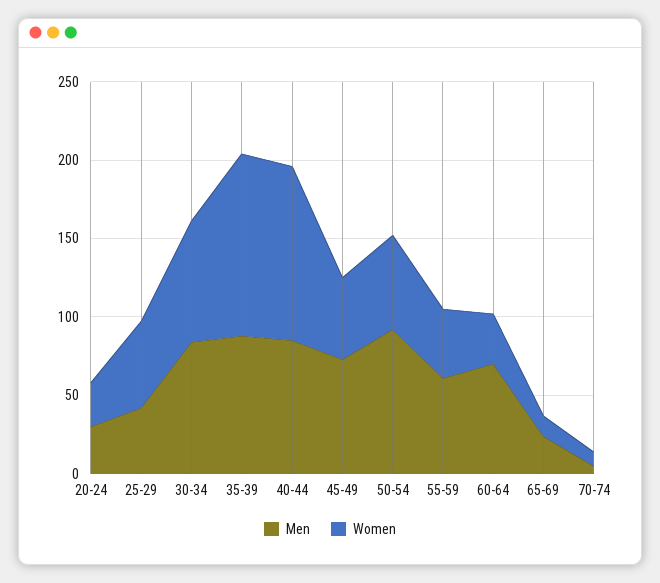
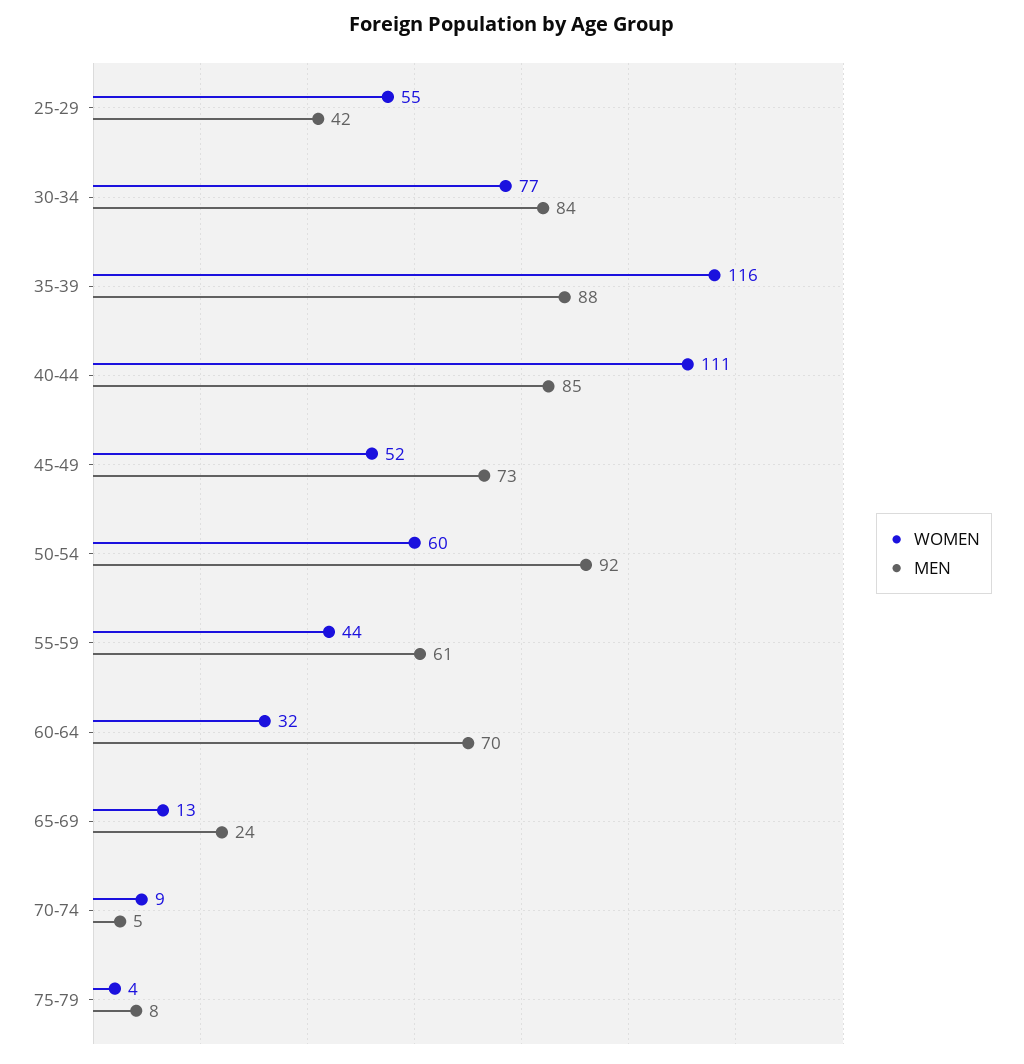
Men, 20-24: 30 -> none
Women, 20-24: 30 -> none
Women, 75-79: none -> 4
Men, 75-79: none -> 8

